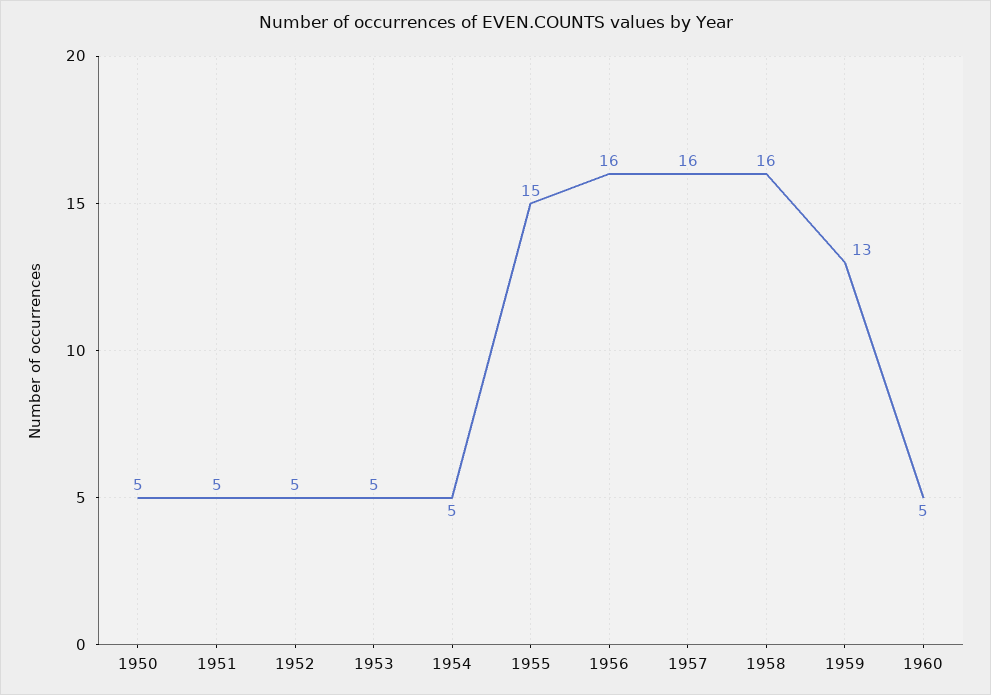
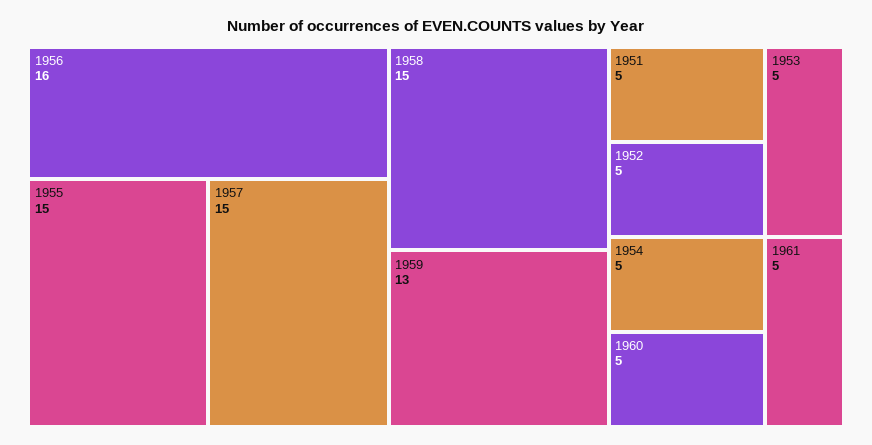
1950: 5 -> none
1957: 16 -> 15
1958: 16 -> 15
1961: none -> 5

